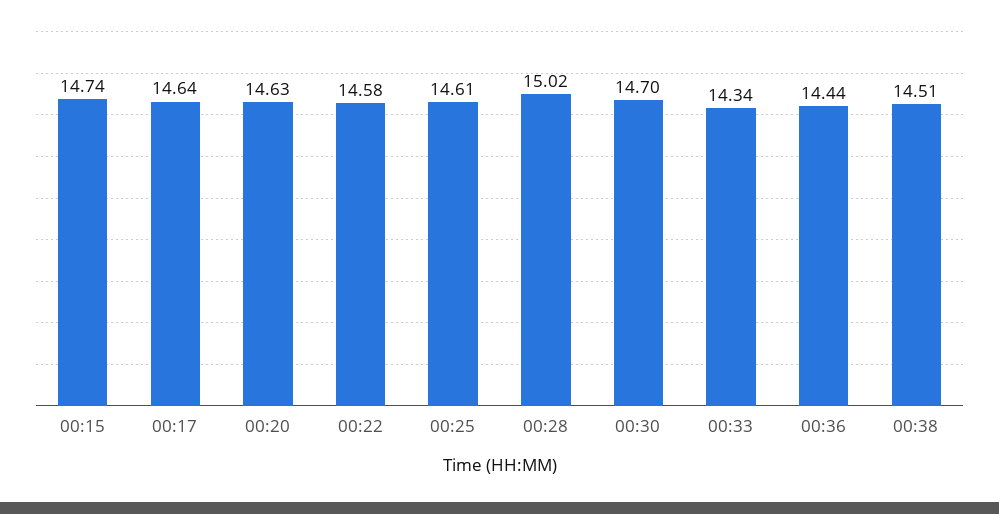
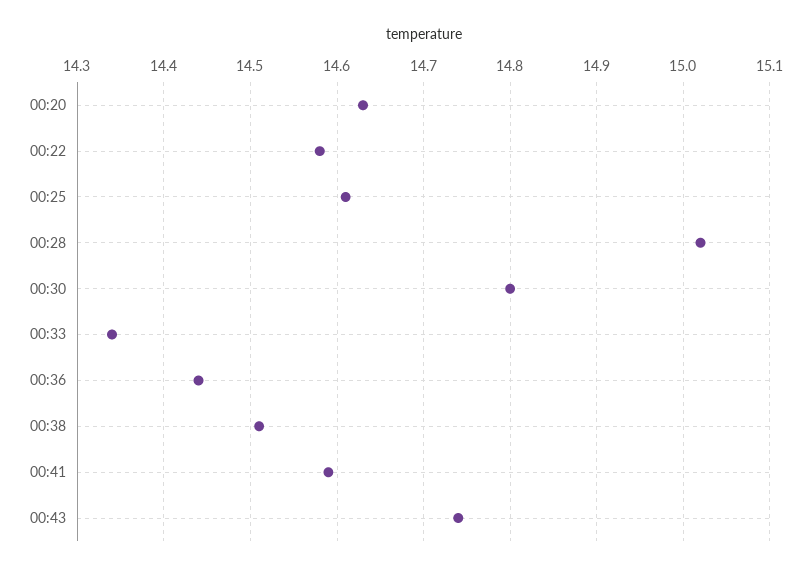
00:15: 14.74 -> none
00:17: 14.64 -> none
00:30: 14.7 -> 14.8
00:41: none -> 14.59
00:43: none -> 14.74

